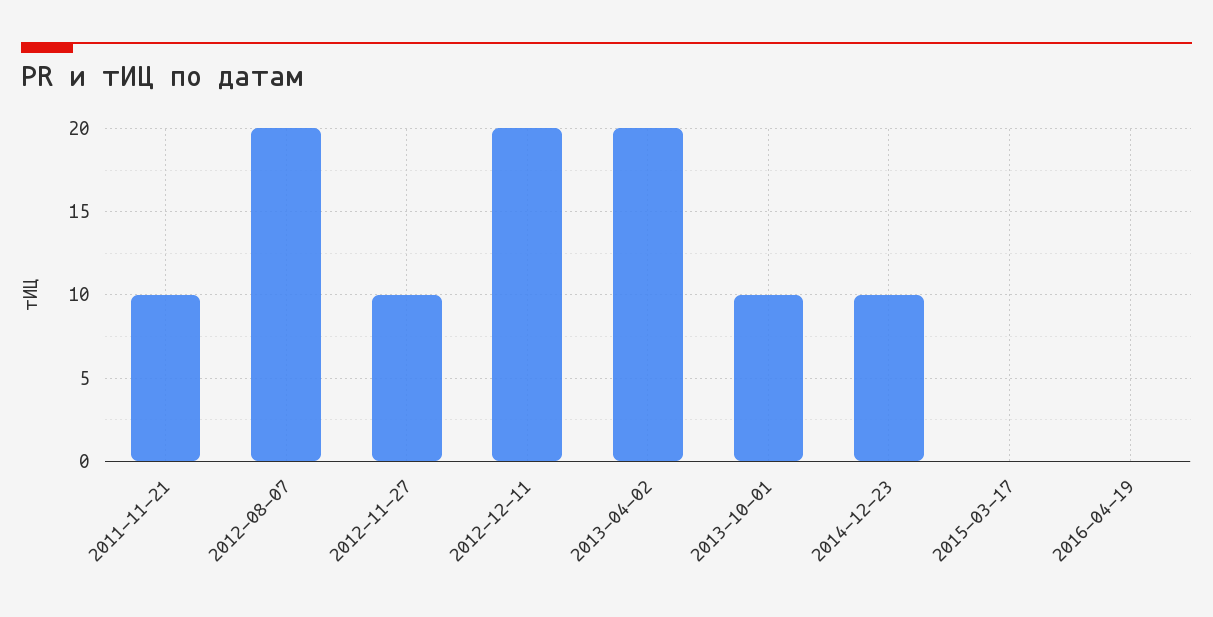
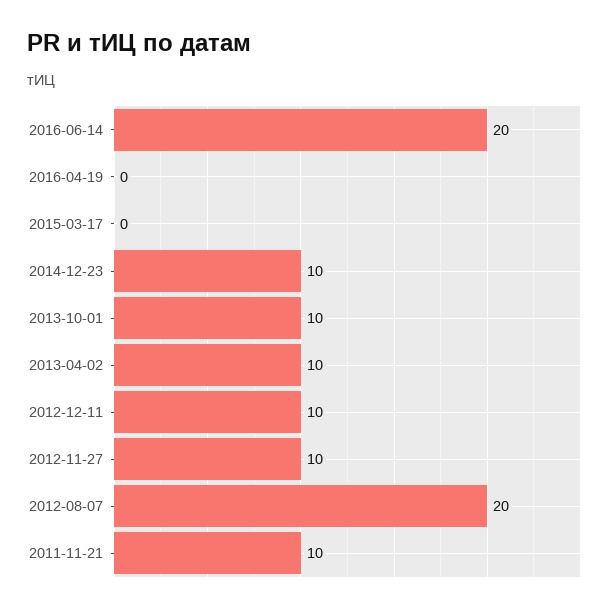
2012-12-11: 20 -> 10
2013-04-02: 20 -> 10
2016-06-14: none -> 20

